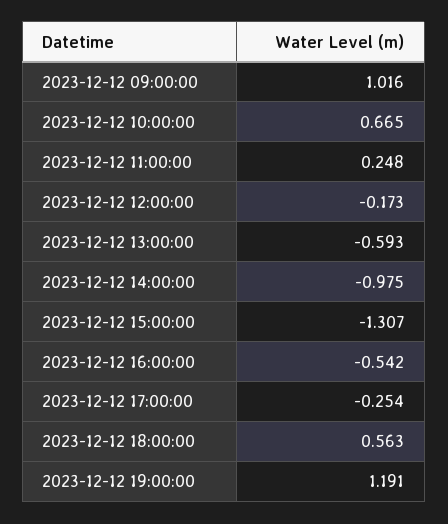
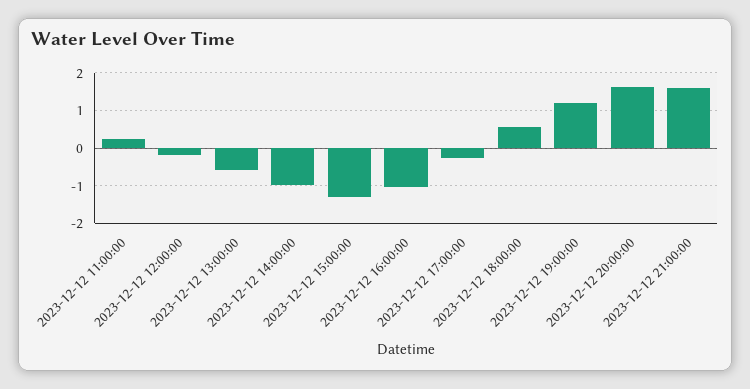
2023-12-12 09:00:00: 1.016 -> none
2023-12-12 10:00:00: 0.665 -> none
2023-12-12 16:00:00: -0.542 -> -1
2023-12-12 20:00:00: none -> 1.6
2023-12-12 21:00:00: none -> 1.6

